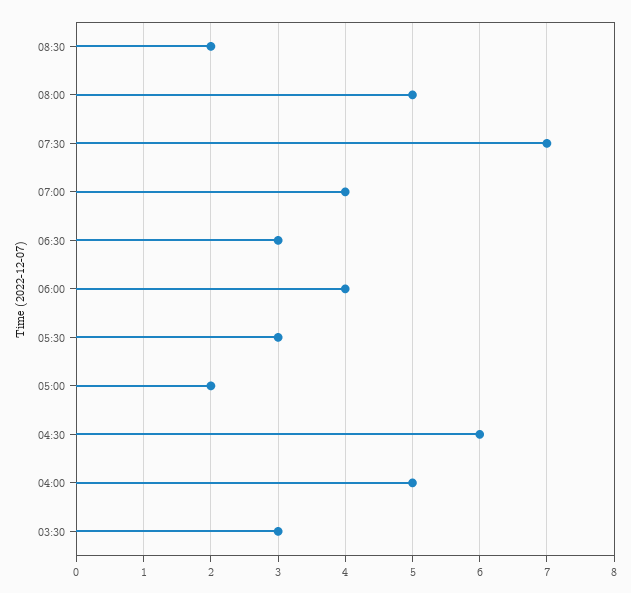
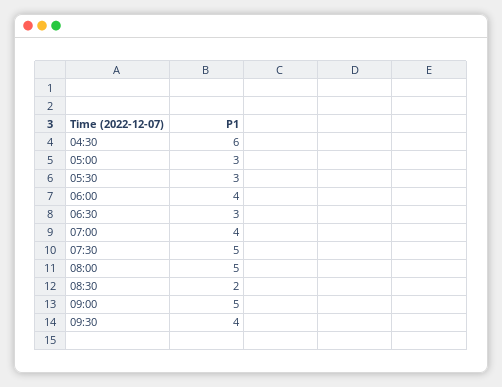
07:30: 7 -> 5
05:00: 2 -> 3
04:00: 5 -> none
03:30: 3 -> none
09:00: none -> 5
09:30: none -> 4

